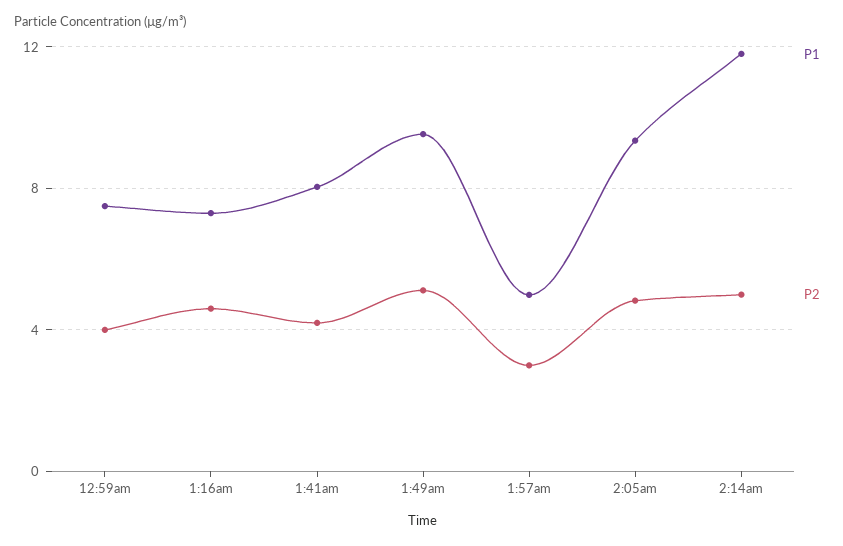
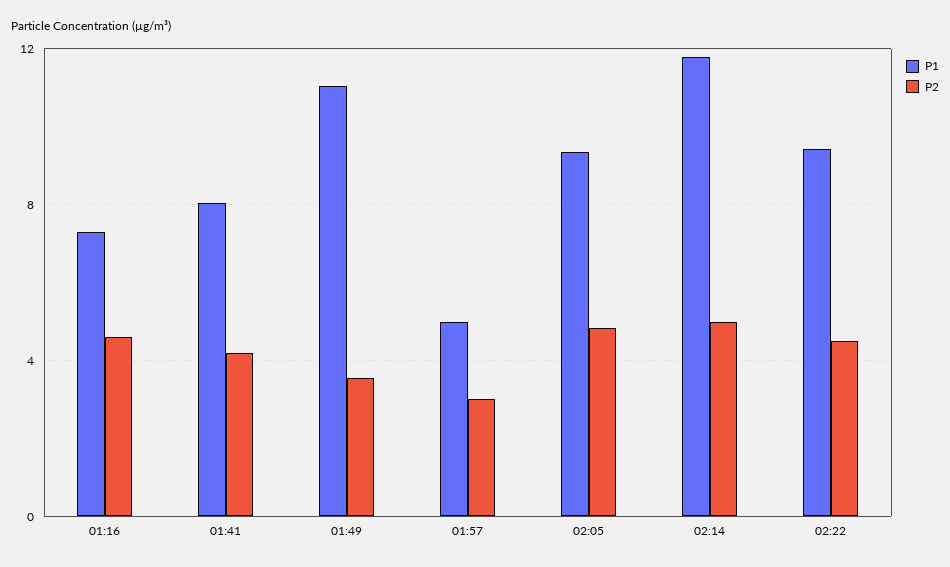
P1, 12:59am: 7.5 -> none
P2, 12:59am: 4 -> none
P1, 1:49am: 9.5 -> 11
P2, 1:49am: 5 -> 3.5
P1, 02:22: none -> 9.5
P2, 02:22: none -> 4.5

